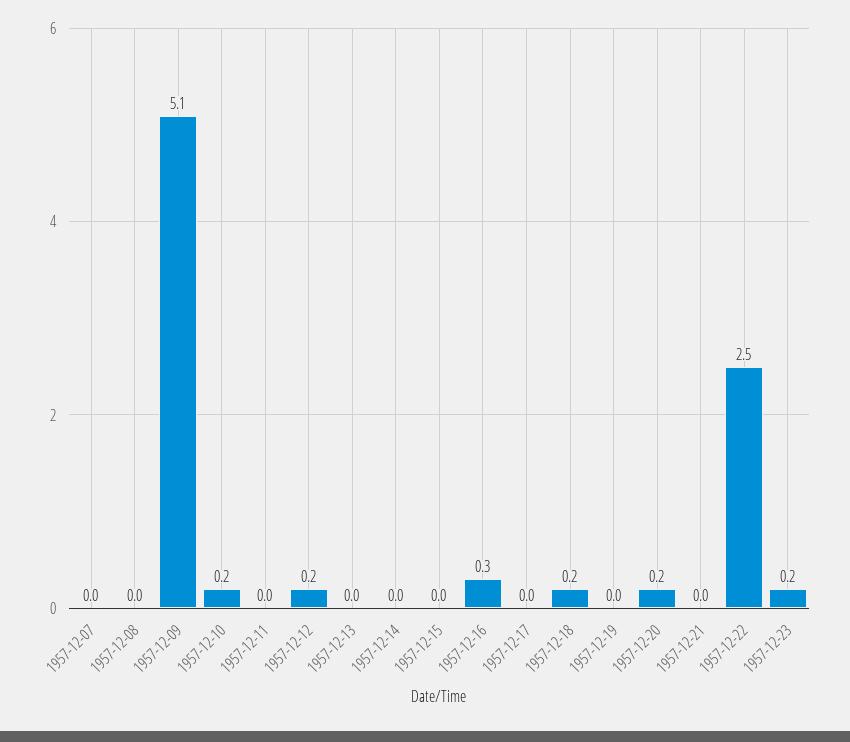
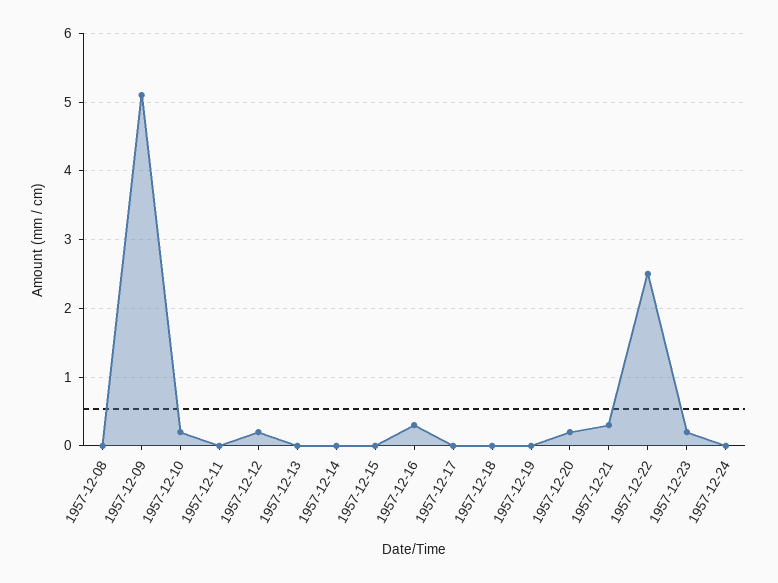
1957-12-07: 0 -> none
1957-12-18: 0.2 -> 0
1957-12-21: 0 -> 0.3
1957-12-24: none -> 0

